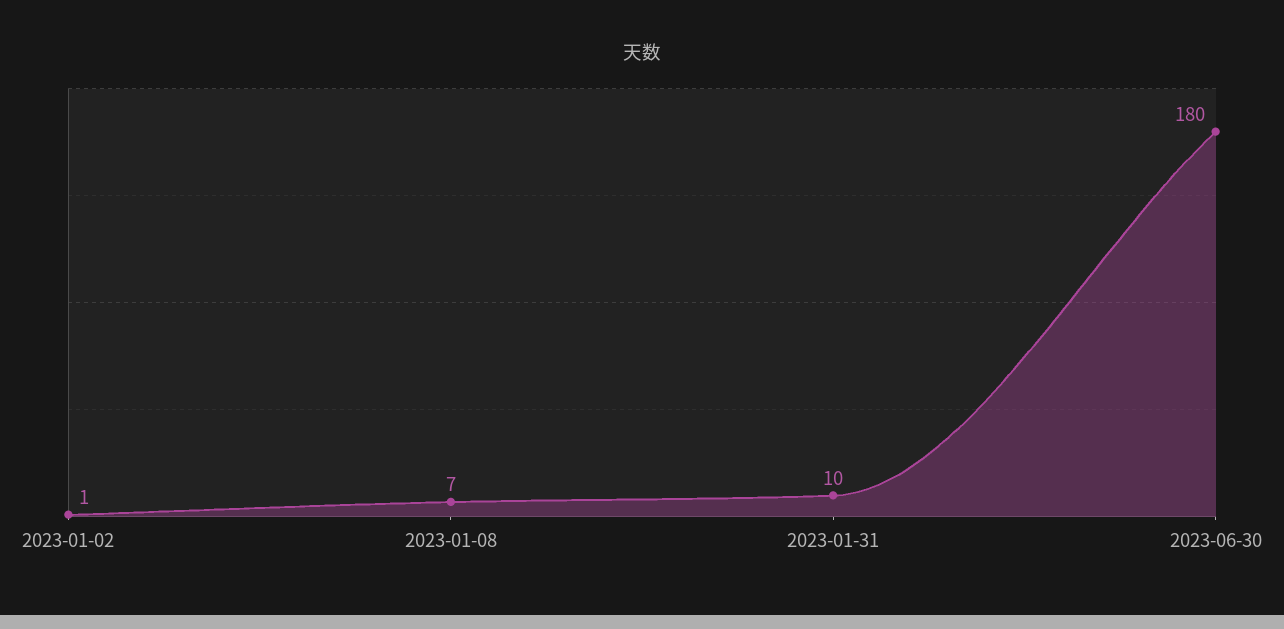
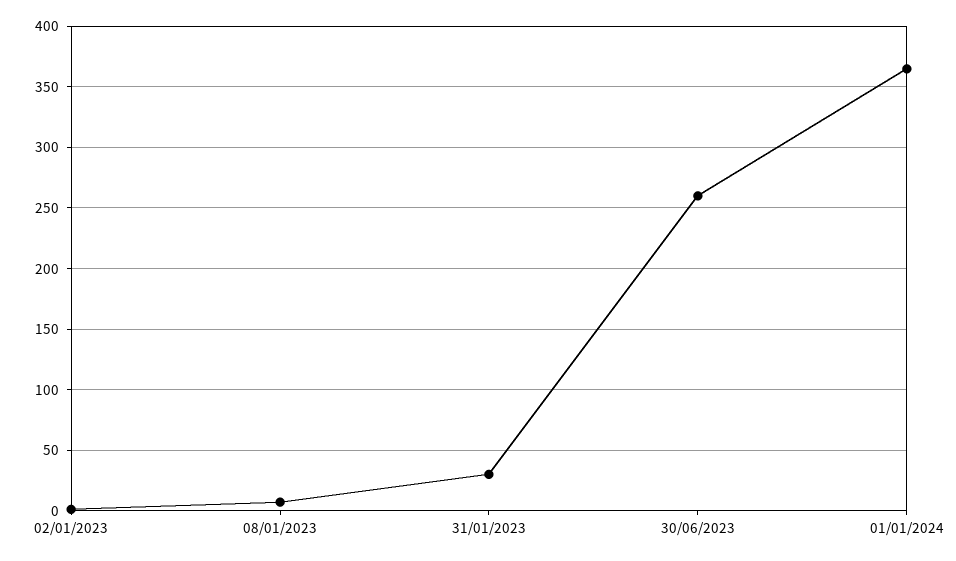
2023-01-31: 10 -> 30
2023-06-30: 180 -> 260
01/01/2024: none -> 365

